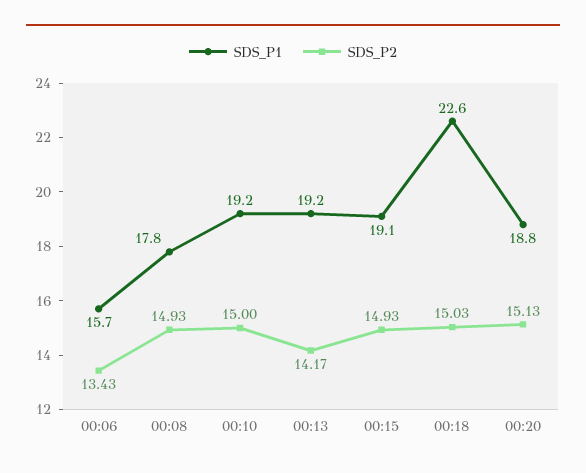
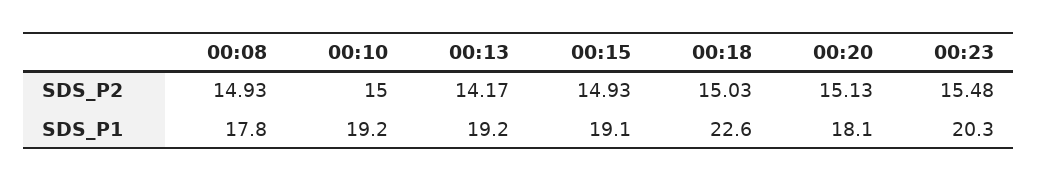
SDS_P1, 00:06: 15.7 -> none
SDS_P2, 00:06: 13.43 -> none
SDS_P1, 00:20: 18.8 -> 18.1
SDS_P2, 00:23: none -> 15.48
SDS_P1, 00:23: none -> 20.3

